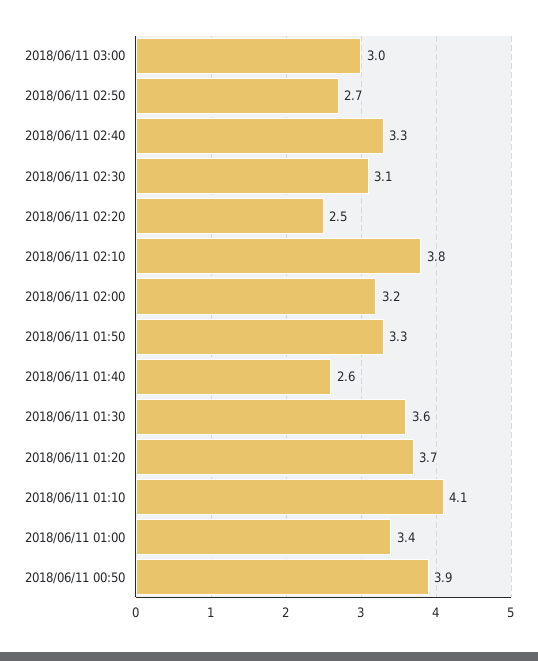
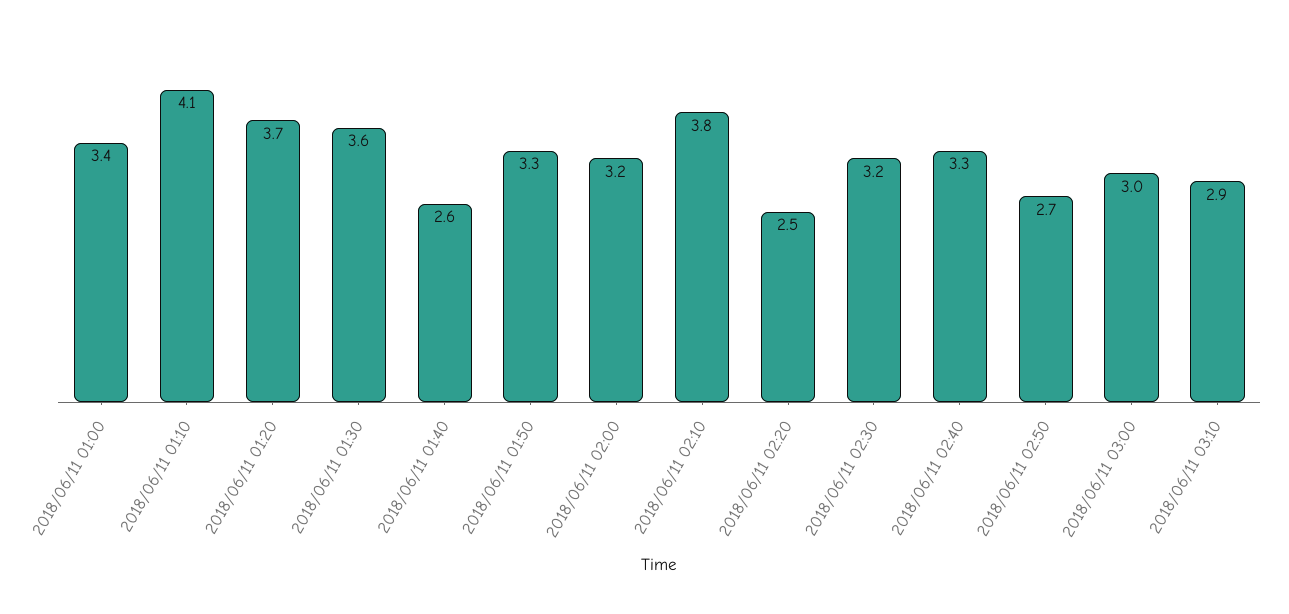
2018/06/11 02:30: 3.1 -> 3.2
2018/06/11 00:50: 3.9 -> none
2018/06/11 03:10: none -> 2.9

